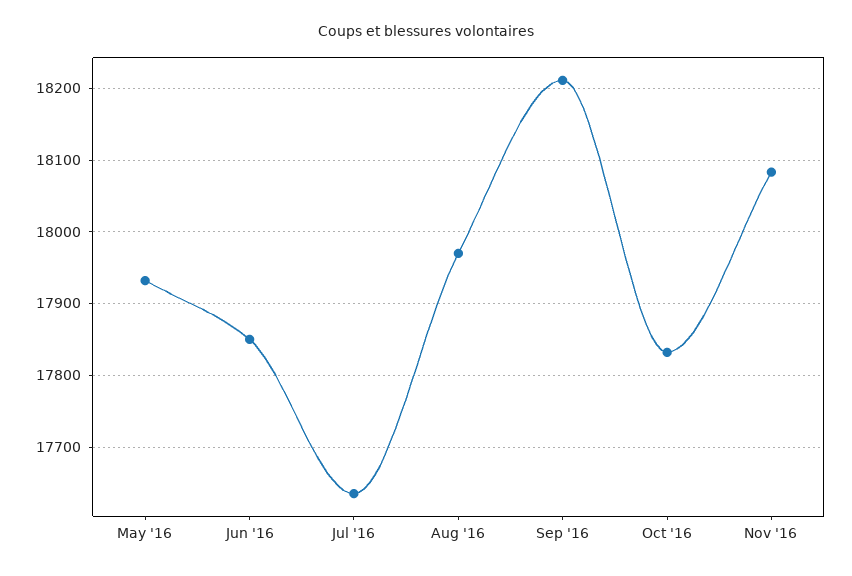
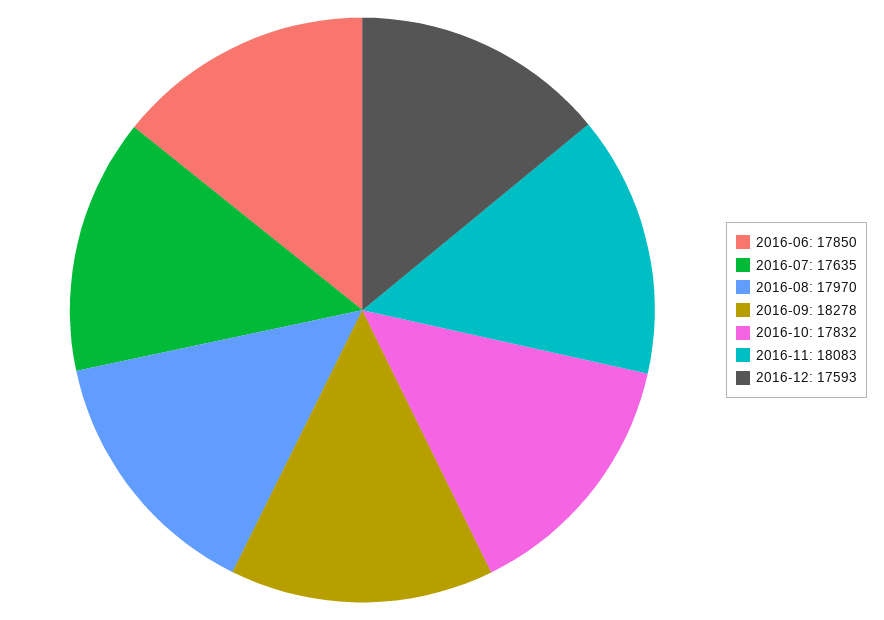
May '16: 17930 -> none
Sep '16: 18210 -> 18278
2016-12: none -> 17593

